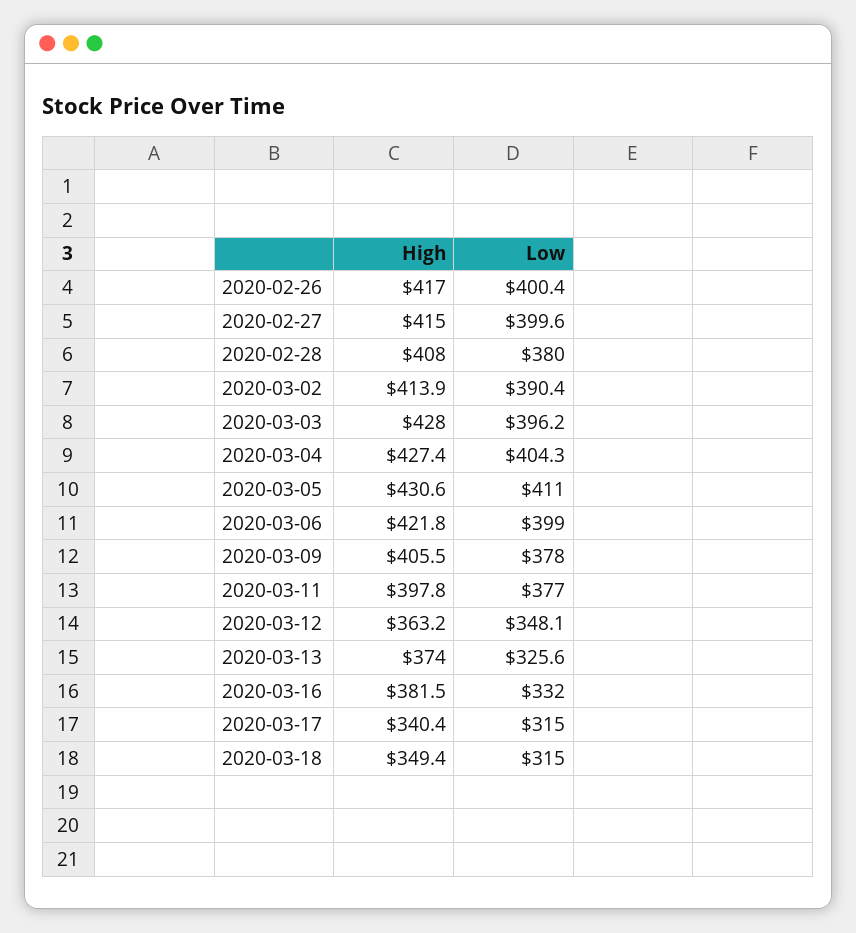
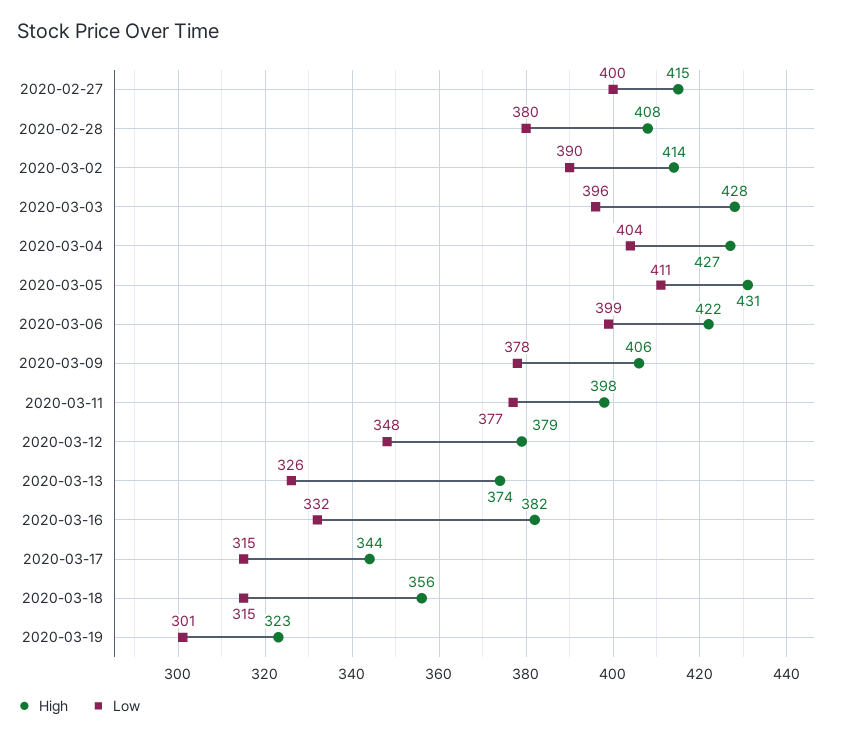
High, 2020-02-26: 417 -> none
Low, 2020-02-26: 400.4 -> none
High, 2020-03-12: 363.2 -> 379
High, 2020-03-17: 340.4 -> 344
High, 2020-03-18: 349.4 -> 356
High, 2020-03-19: none -> 323
Low, 2020-03-19: none -> 301

